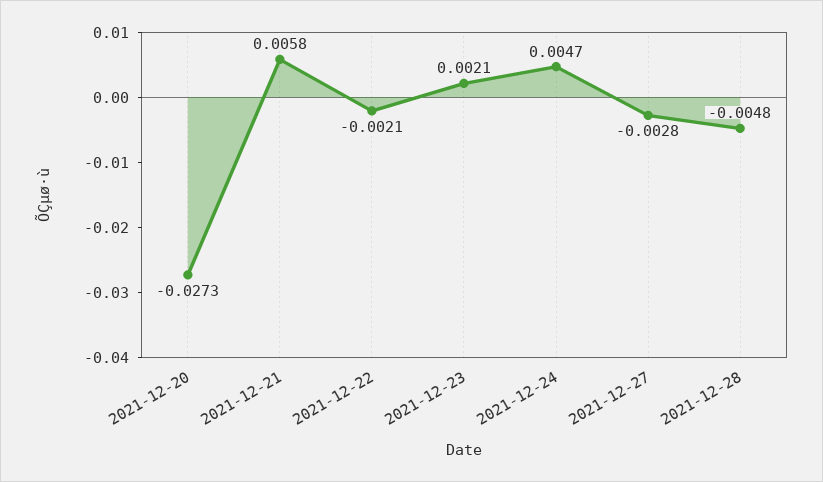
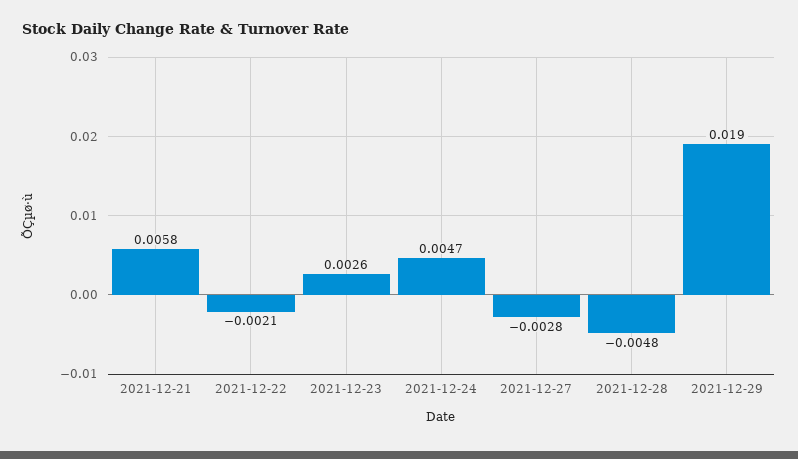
2021-12-20: -0.0273 -> none
2021-12-23: 0.0021 -> 0.0026
2021-12-29: none -> 0.019

